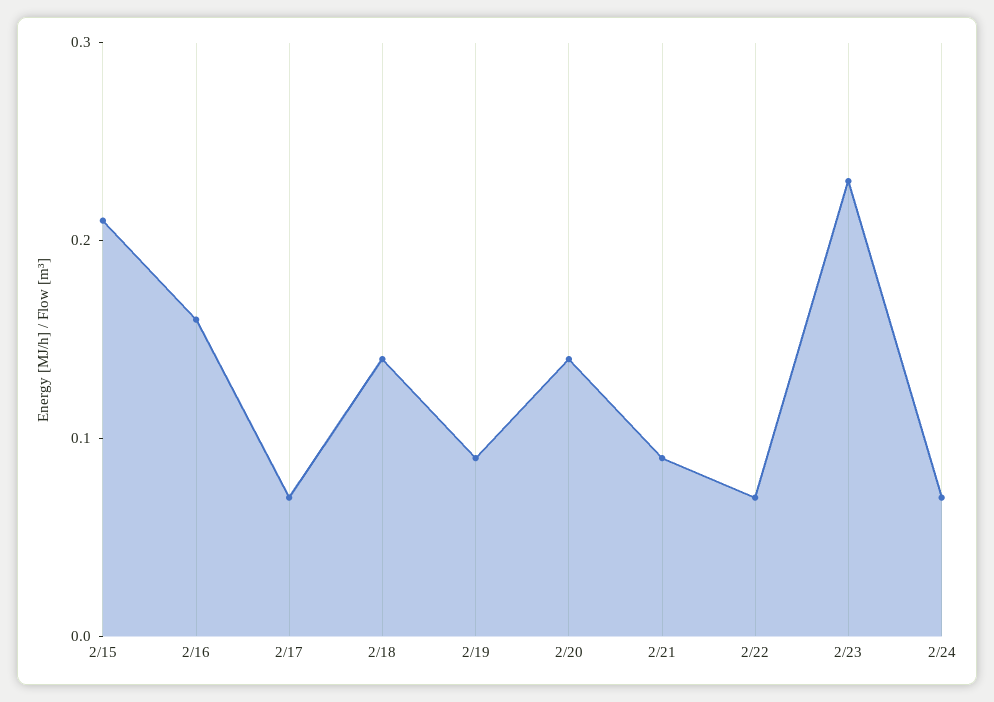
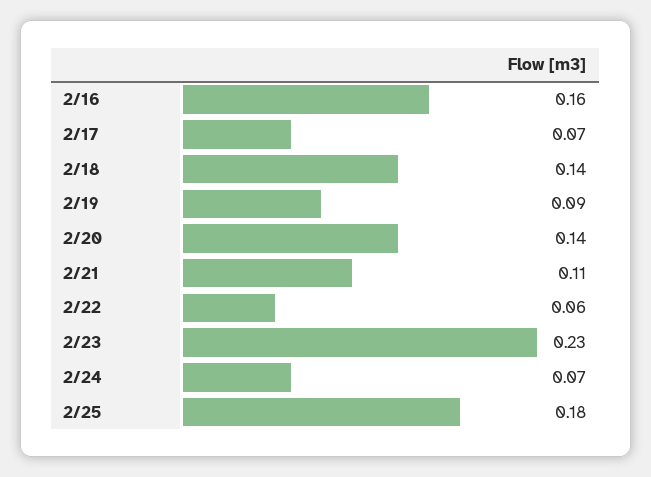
2/15: 0.21 -> none
2/21: 0.09 -> 0.11
2/22: 0.07 -> 0.06
2/25: none -> 0.18

